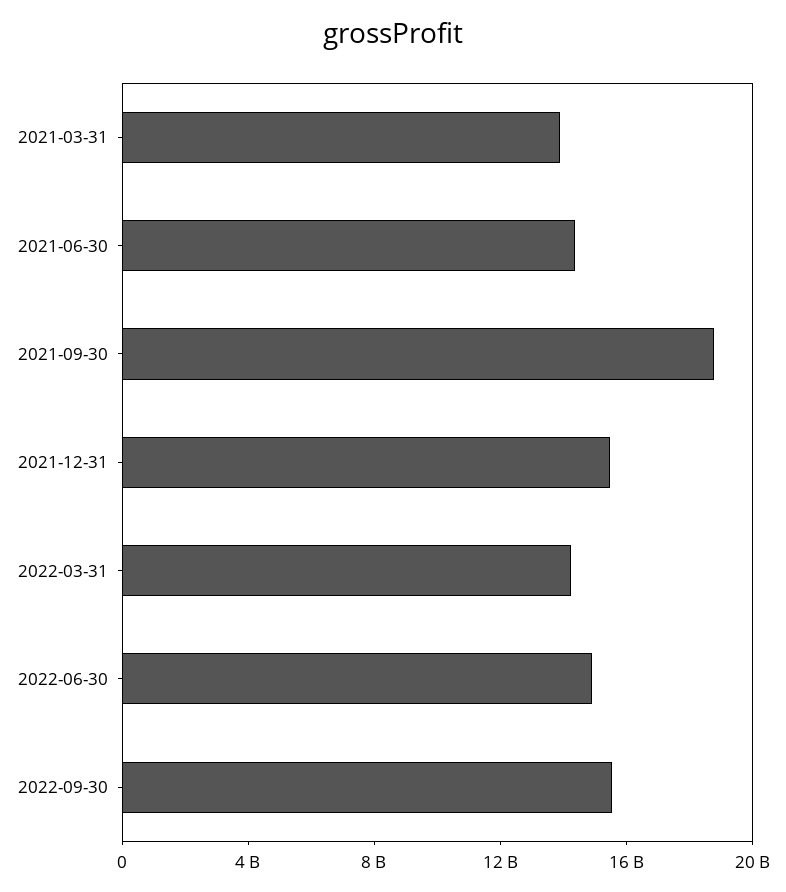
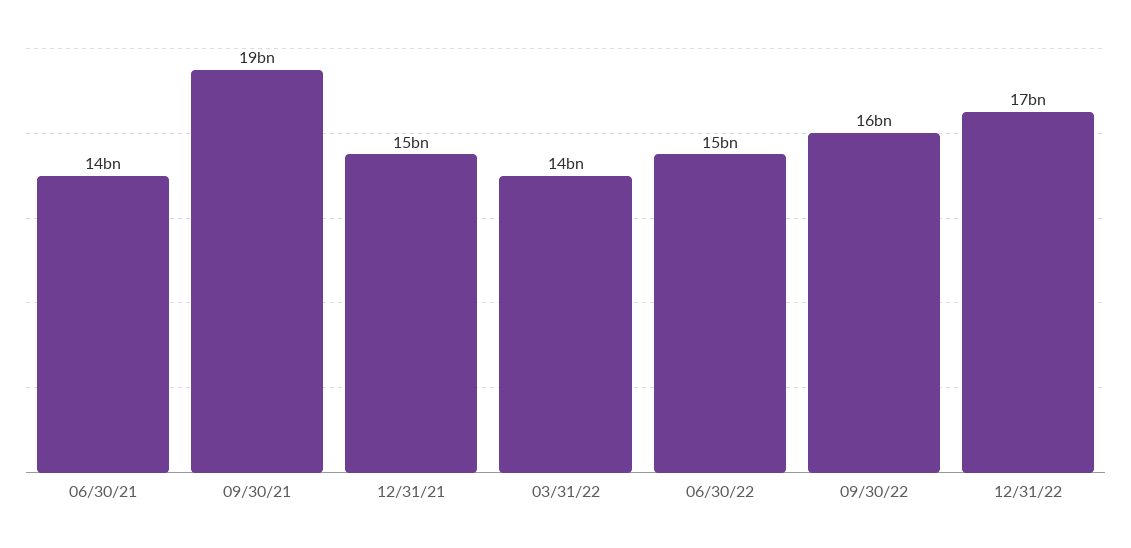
2021-03-31: 14000000000 -> none
12/31/22: none -> 17000000000

